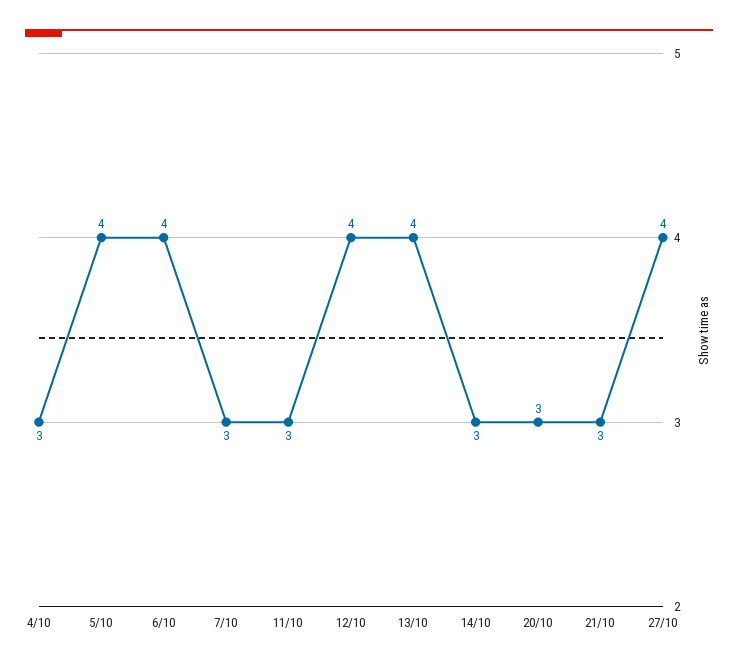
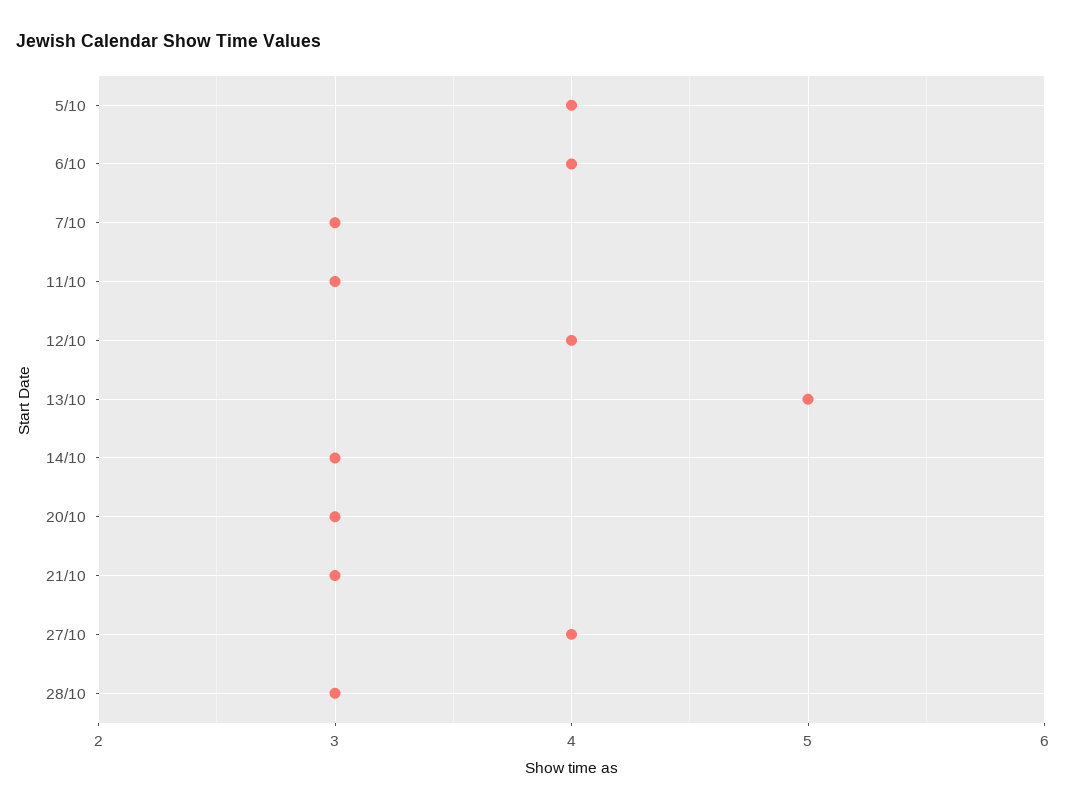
4/10: 3 -> none
13/10: 4 -> 5
28/10: none -> 3

